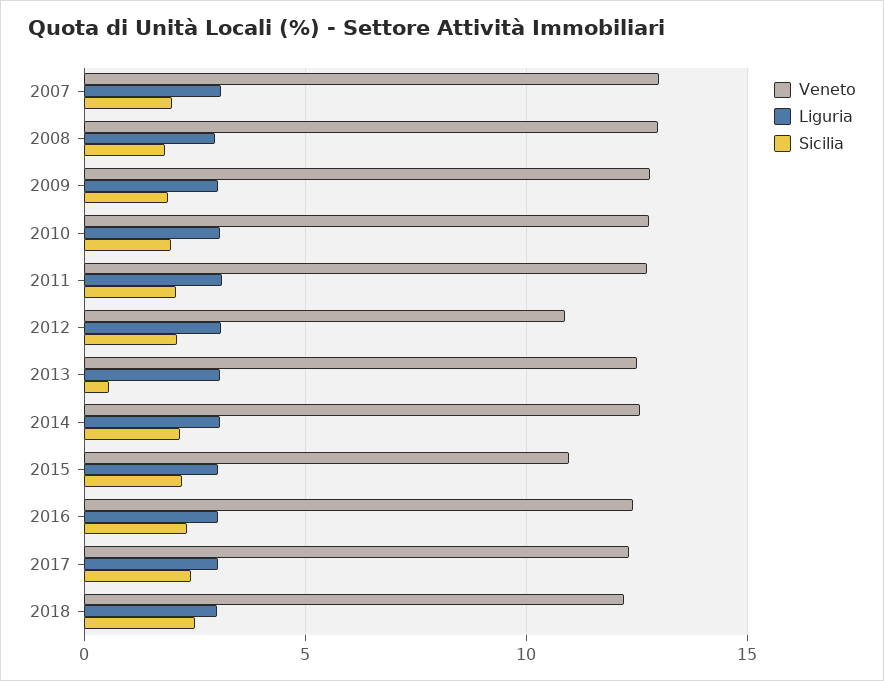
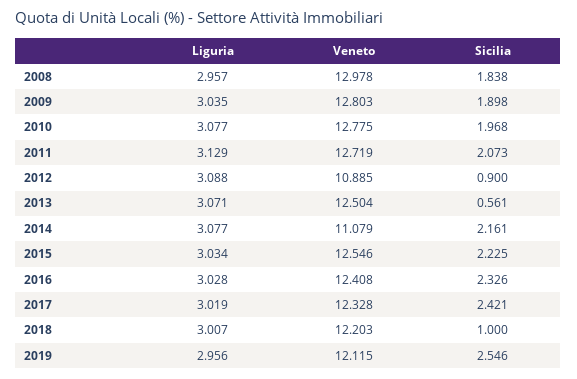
Veneto, 2007: 13 -> none
Liguria, 2007: 3 -> none
Sicilia, 2007: 2 -> none
Sicilia, 2012: 2 -> 0.9
Veneto, 2014: 12.5 -> 11.079
Veneto, 2015: 11 -> 12.546
Sicilia, 2018: 2.5 -> 1
Liguria, 2019: none -> 2.956
Veneto, 2019: none -> 12.115
Sicilia, 2019: none -> 2.546

